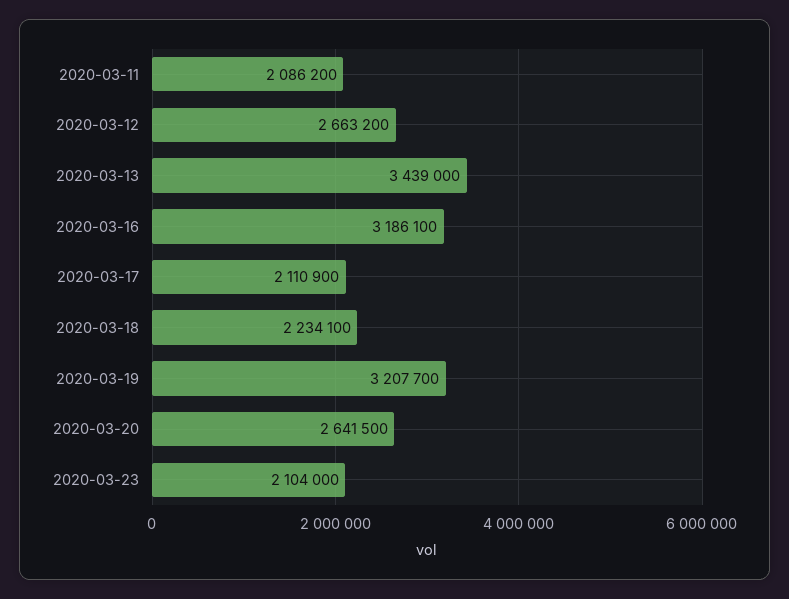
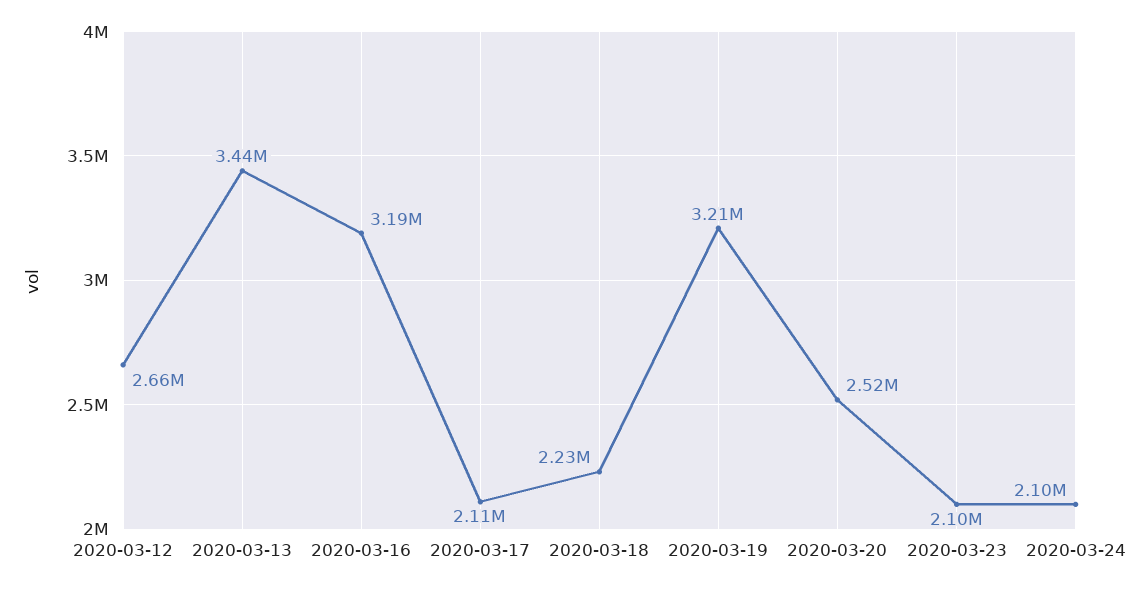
2020-03-11: 2086200 -> none
2020-03-20: 2641500 -> 2520000
2020-03-24: none -> 2100000

